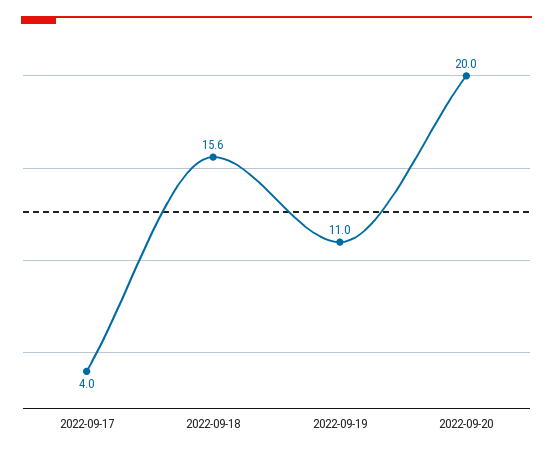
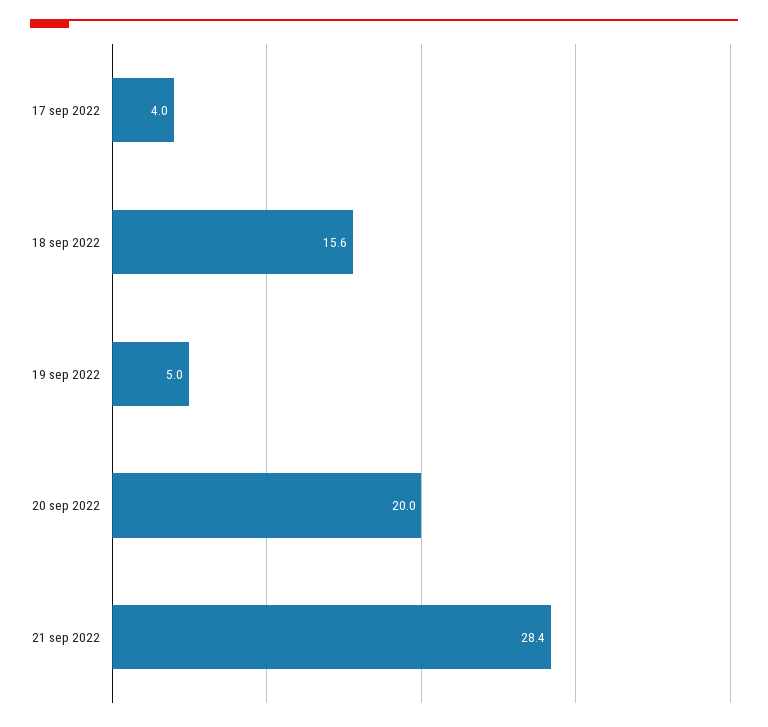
2022-09-19: 11 -> 5
21 sep 2022: none -> 28.4

